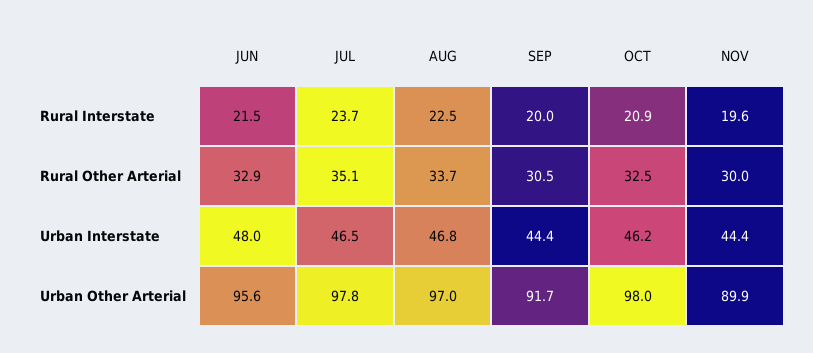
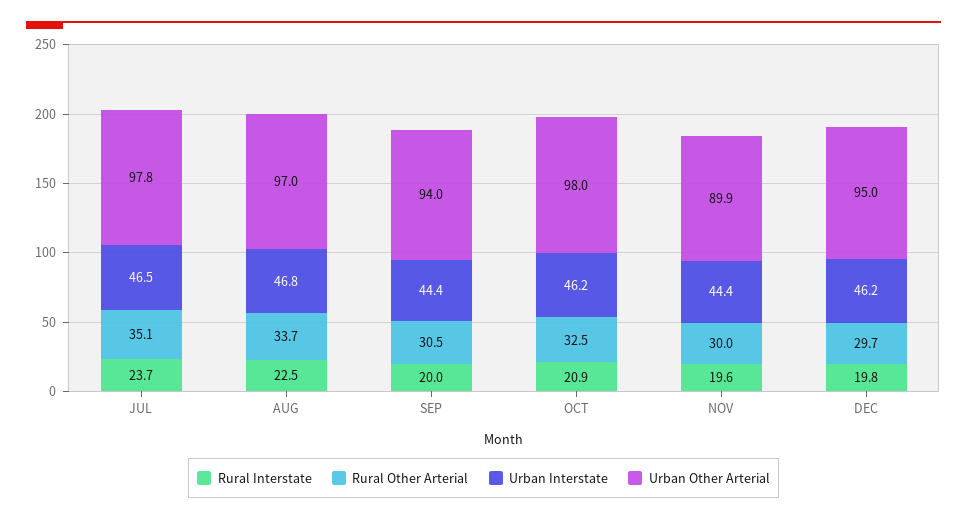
Rural Interstate, JUN: 21.5 -> none
Rural Other Arterial, JUN: 32.9 -> none
Urban Interstate, JUN: 48 -> none
Urban Other Arterial, JUN: 95.6 -> none
Urban Other Arterial, SEP: 91.7 -> 94
Rural Interstate, DEC: none -> 19.8
Rural Other Arterial, DEC: none -> 29.7
Urban Interstate, DEC: none -> 46.2
Urban Other Arterial, DEC: none -> 95

